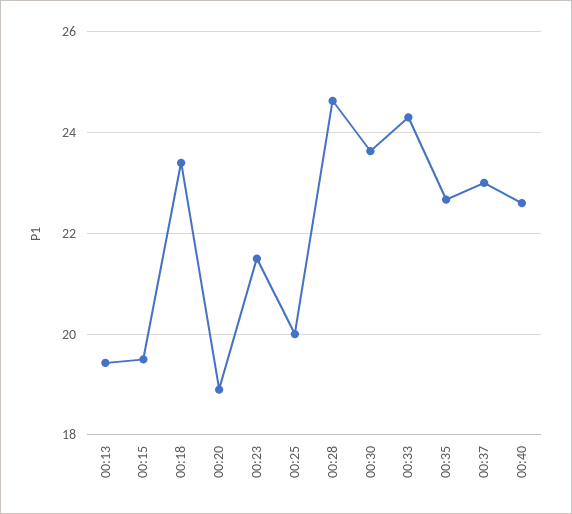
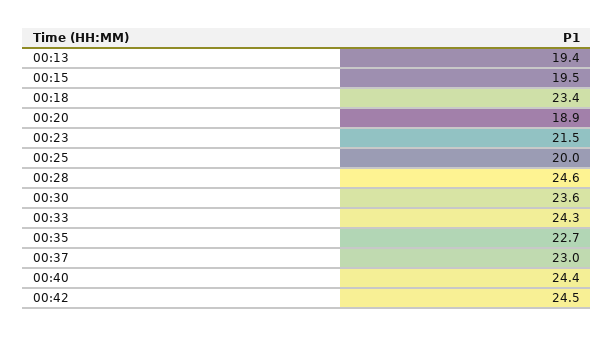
00:40: 22.6 -> 24.4
00:42: none -> 24.5

